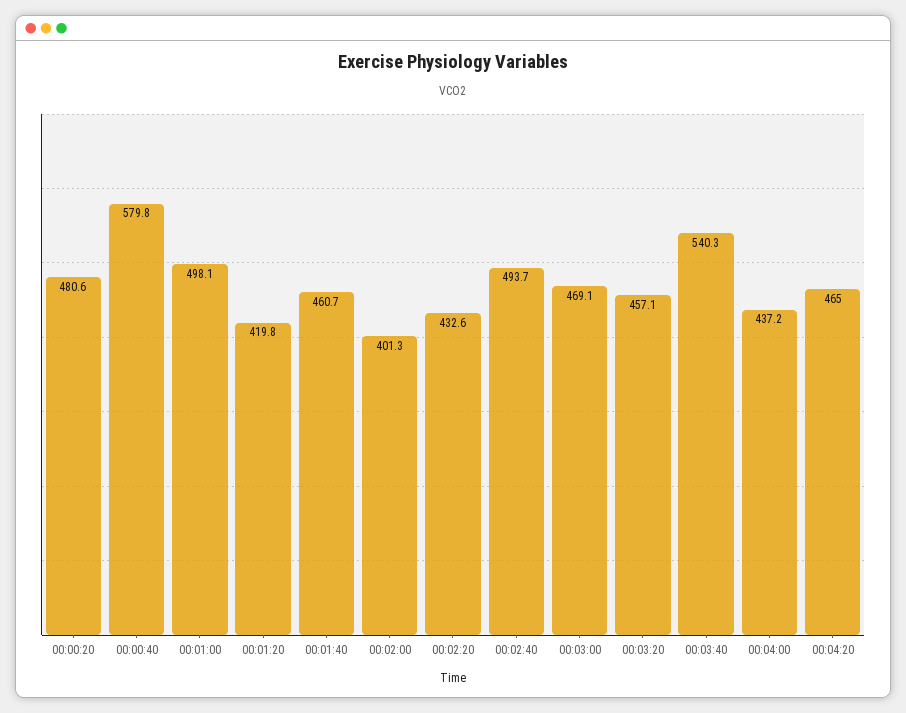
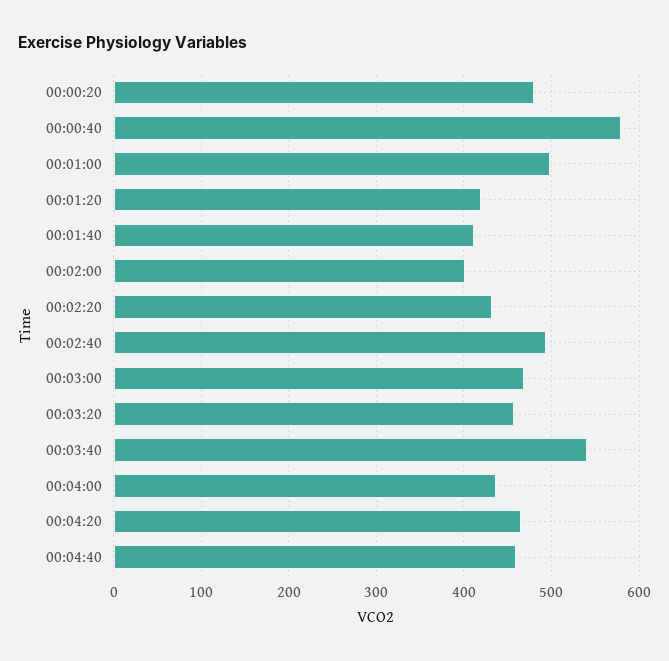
00:01:40: 460.7 -> 410
00:04:40: none -> 460

